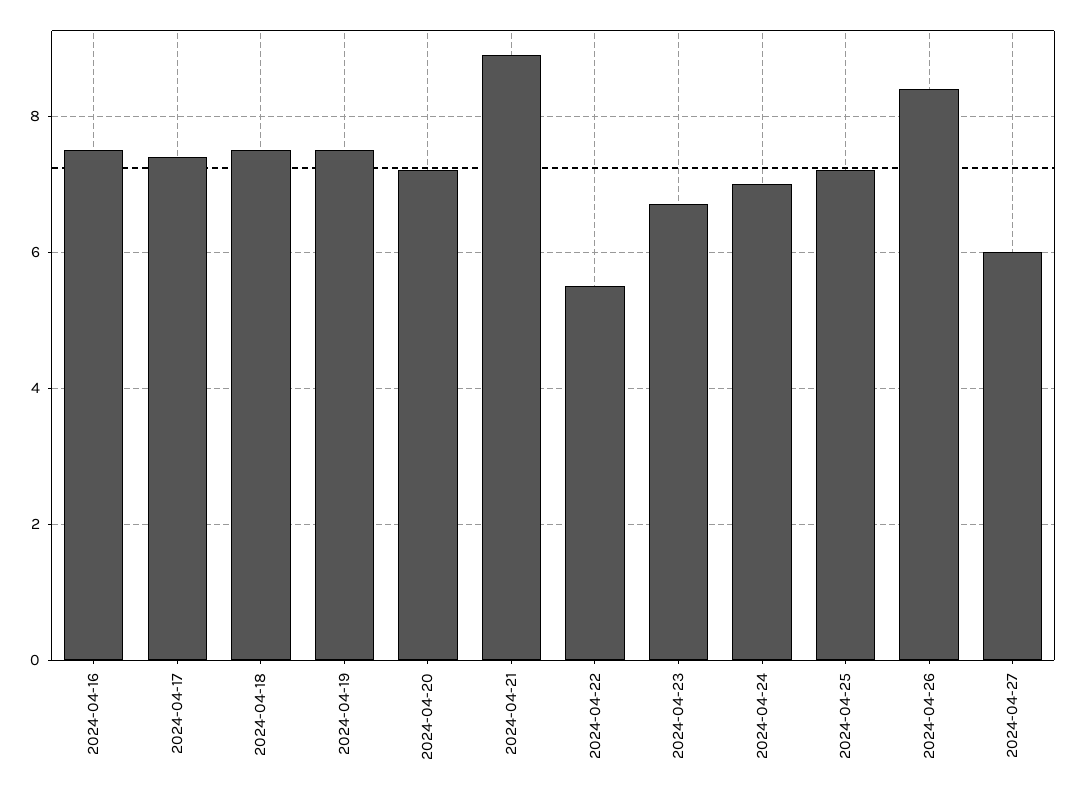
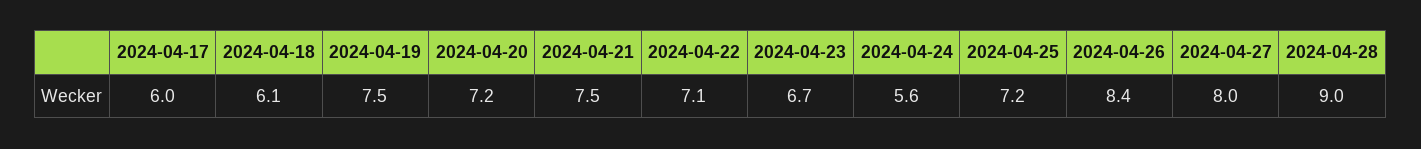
2024-04-16: 7.5 -> none
2024-04-17: 7.5 -> 6
2024-04-18: 7.5 -> 6.1
2024-04-21: 9 -> 7.5
2024-04-22: 5.5 -> 7.1
2024-04-24: 7 -> 5.6
2024-04-27: 6 -> 8
2024-04-28: none -> 9

